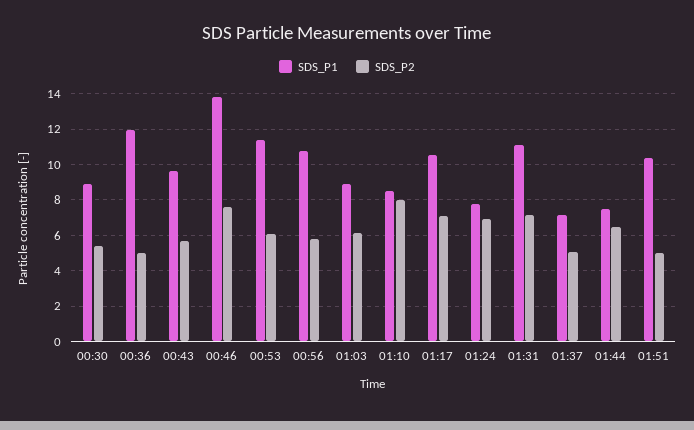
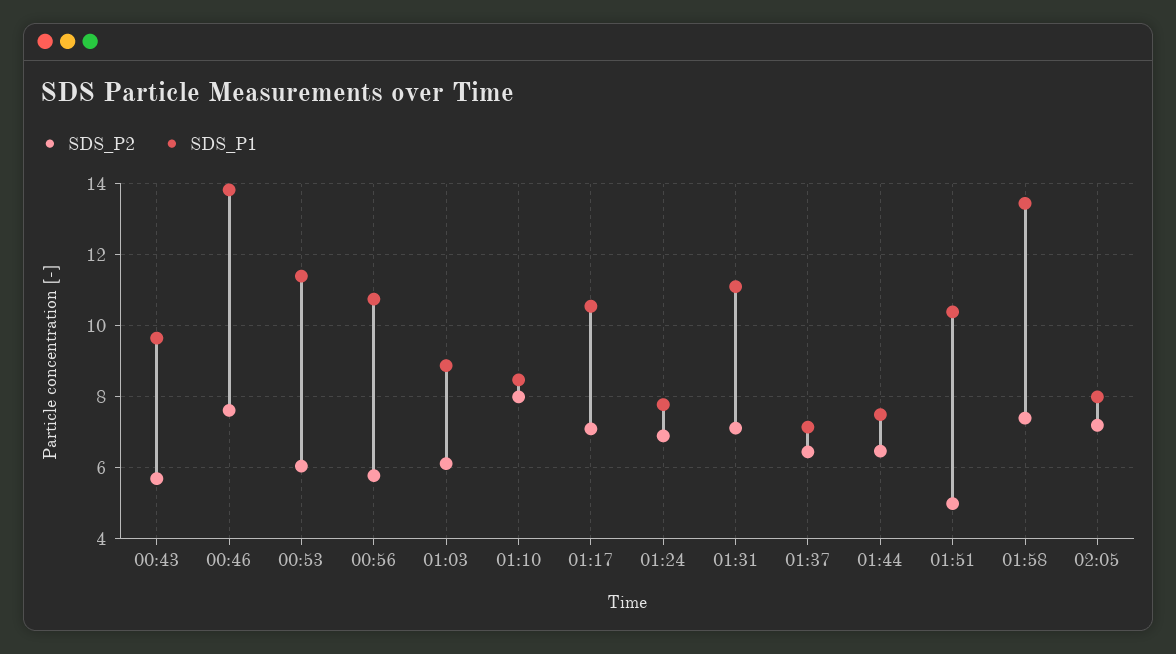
SDS_P1, 00:30: 9 -> none
SDS_P2, 00:30: 5.5 -> none
SDS_P1, 00:36: 12 -> none
SDS_P2, 00:36: 5 -> none
SDS_P2, 01:37: 5 -> 6.4
SDS_P2, 01:58: none -> 7.4
SDS_P1, 01:58: none -> 13.4
SDS_P2, 02:05: none -> 7.2
SDS_P1, 02:05: none -> 8

